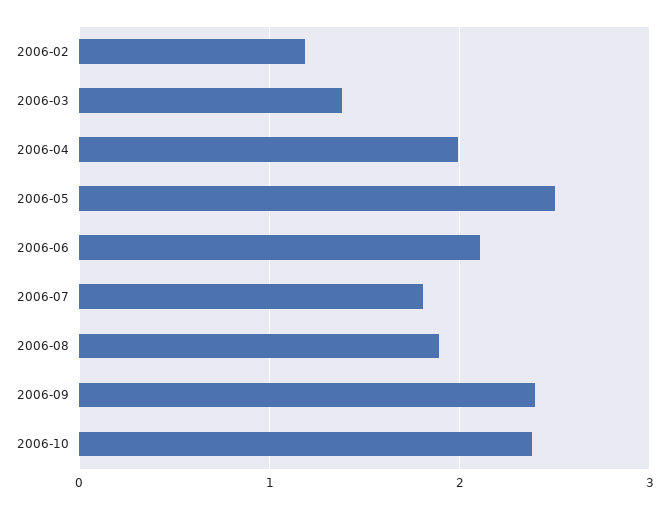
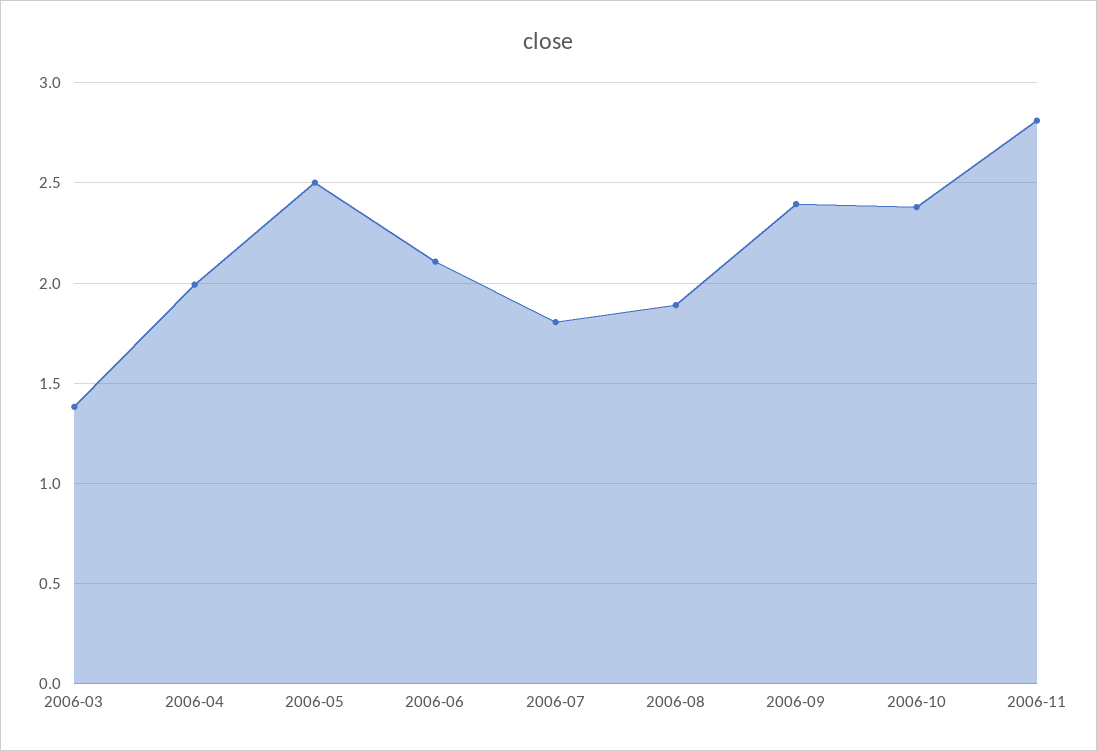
2006-02: 1.2 -> none
2006-11: none -> 2.8

